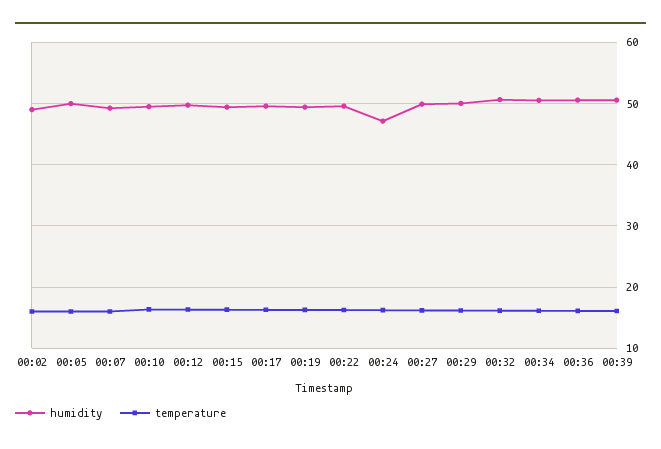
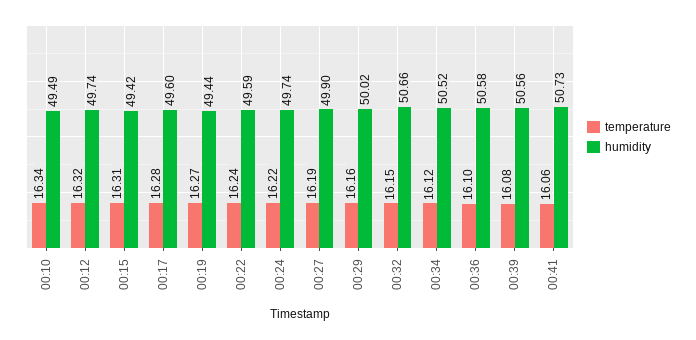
humidity, 00:02: 49 -> none
temperature, 00:02: 16 -> none
humidity, 00:05: 50 -> none
temperature, 00:05: 16 -> none
humidity, 00:07: 49 -> none
temperature, 00:07: 16 -> none
humidity, 00:24: 47 -> 49.74
temperature, 00:41: none -> 16.06
humidity, 00:41: none -> 50.73

